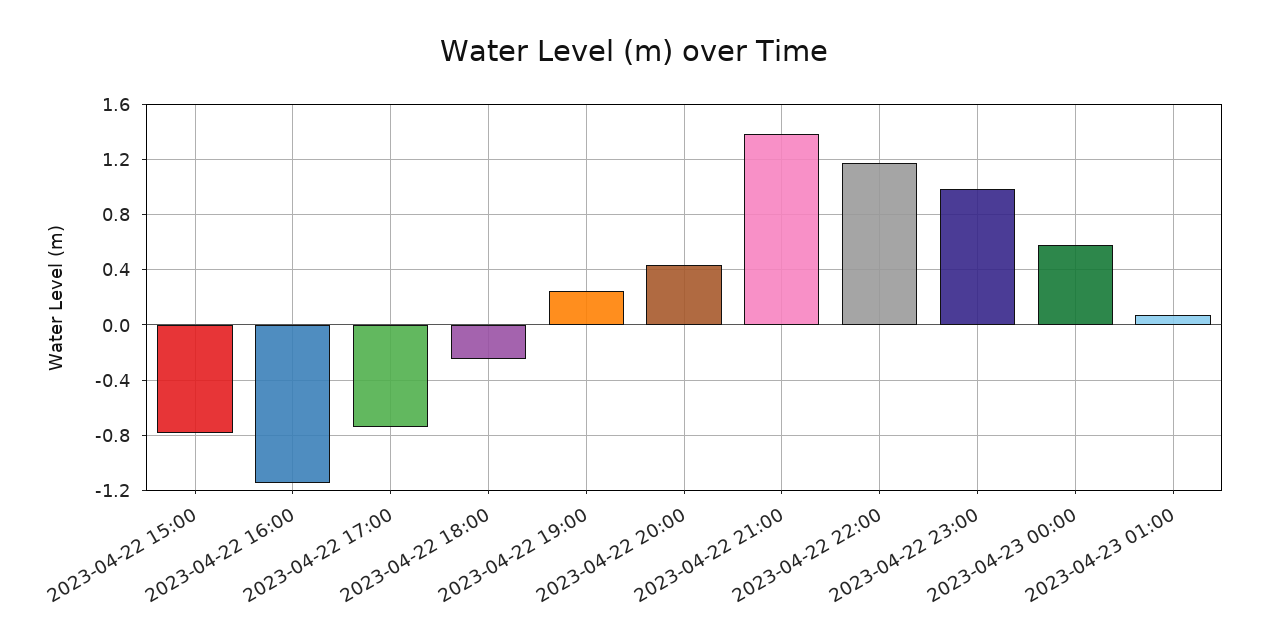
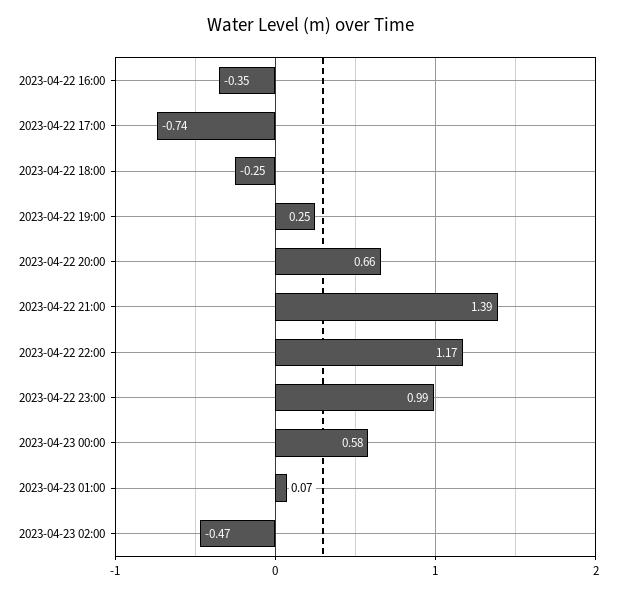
2023-04-22 15:00: -0.8 -> none
2023-04-22 16:00: -1.15 -> -0.35
2023-04-22 20:00: 0.45 -> 0.66
2023-04-23 02:00: none -> -0.47

